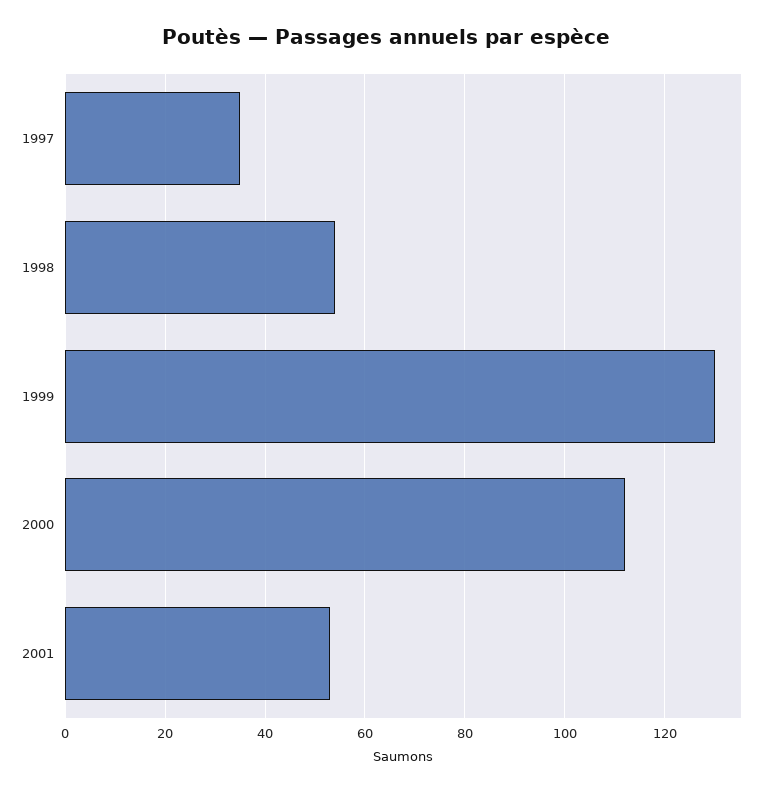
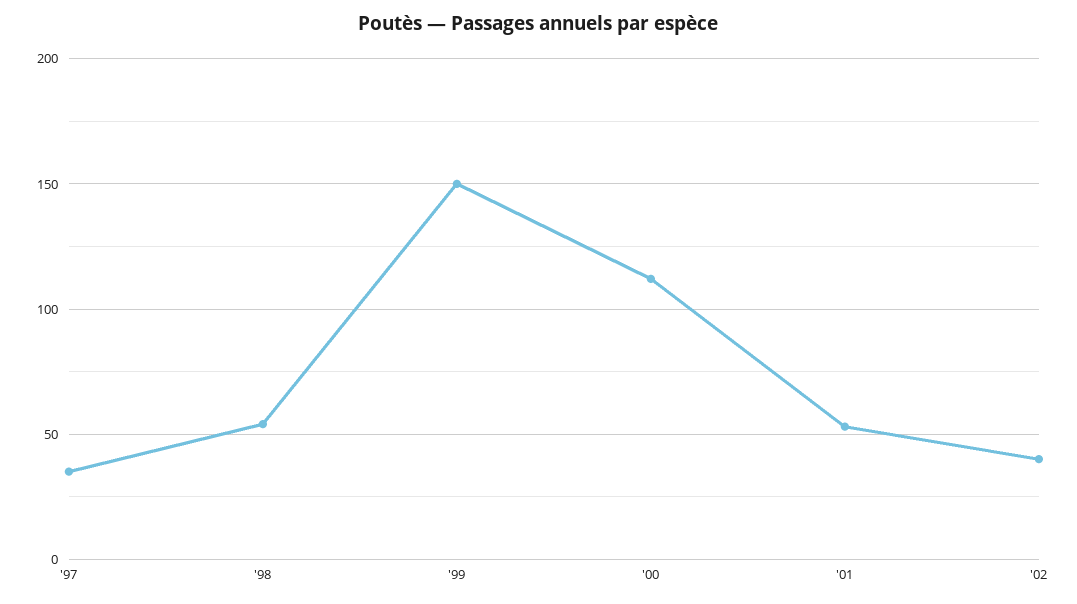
1999: 130 -> 150
'02: none -> 40

